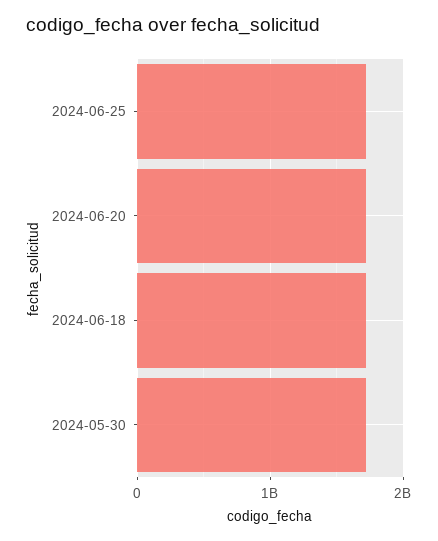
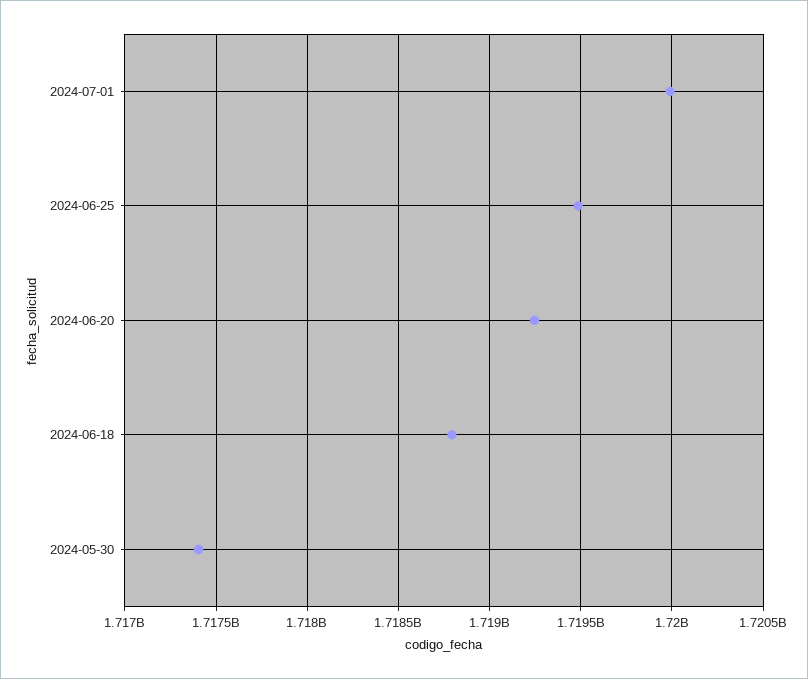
2024-07-01: none -> 1720000000

